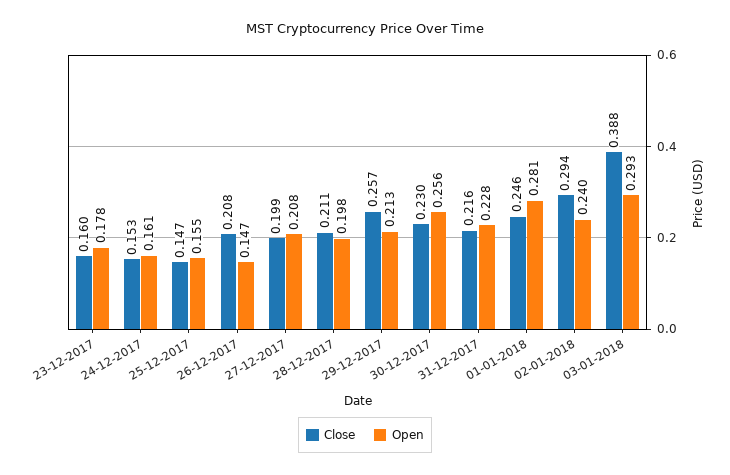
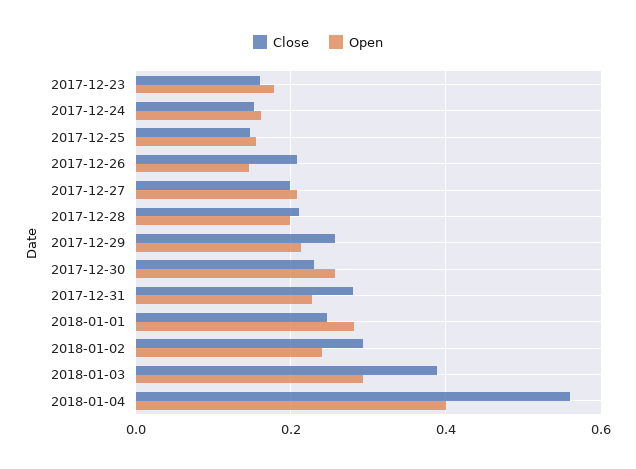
Close, 31-12-2017: 0.216 -> 0.28
Close, 2018-01-04: none -> 0.56
Open, 2018-01-04: none -> 0.4

